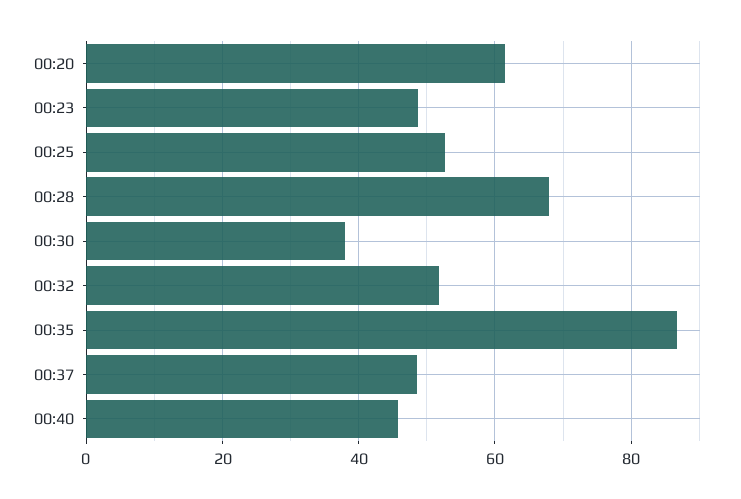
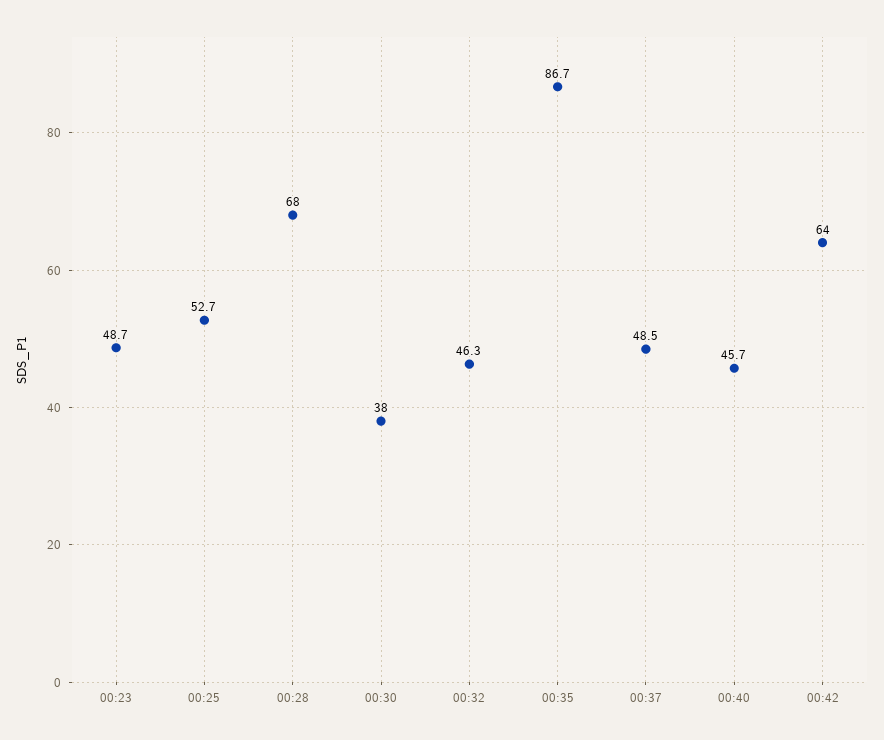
00:20: 62 -> none
00:32: 52 -> 46.3
00:42: none -> 64

